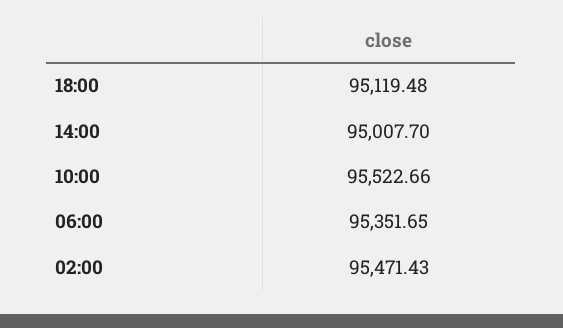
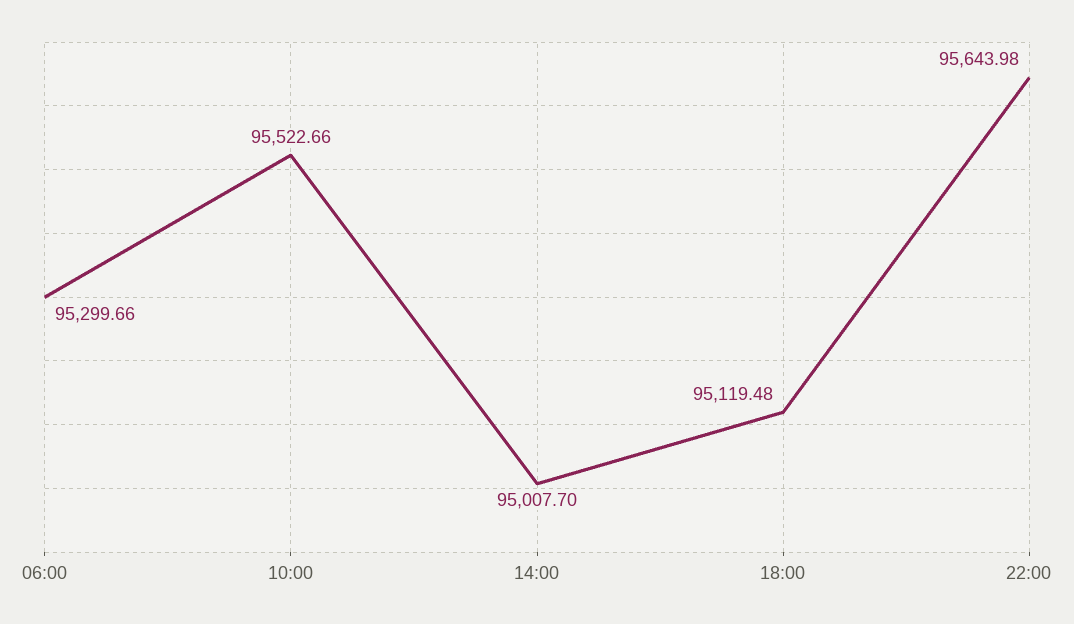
06:00: 95351.65 -> 95299.66
02:00: 95471.43 -> none
22:00: none -> 95643.98

